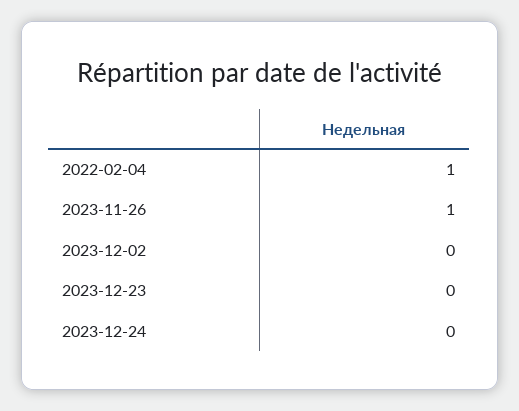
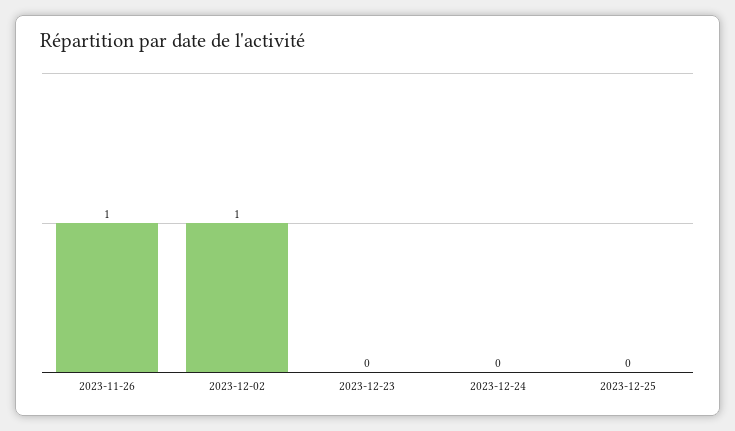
2022-02-04: 1 -> none
2023-12-02: 0 -> 1
2023-12-25: none -> 0

